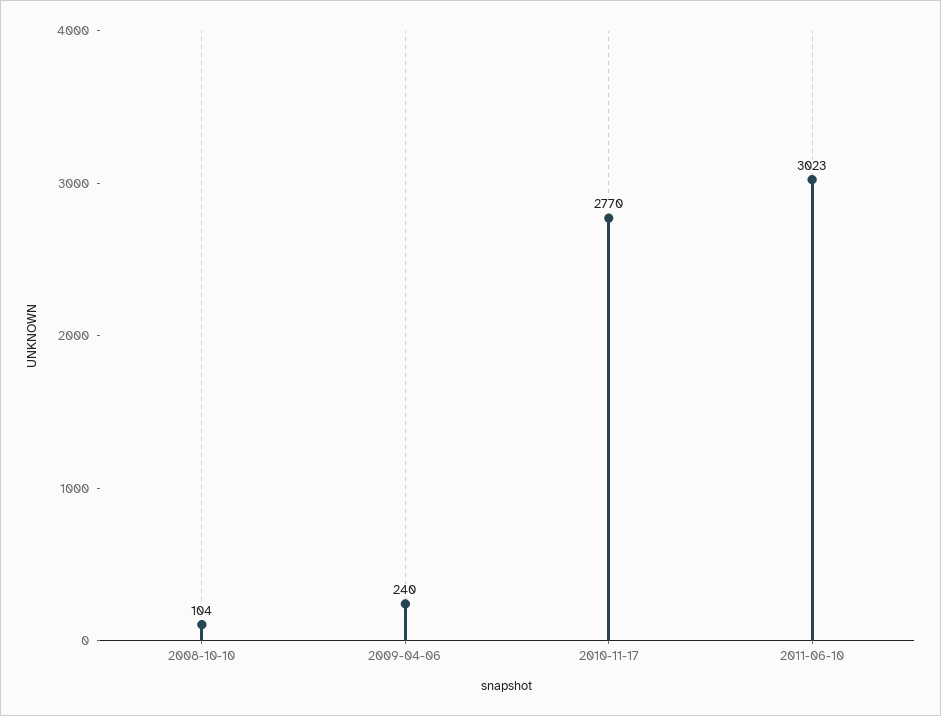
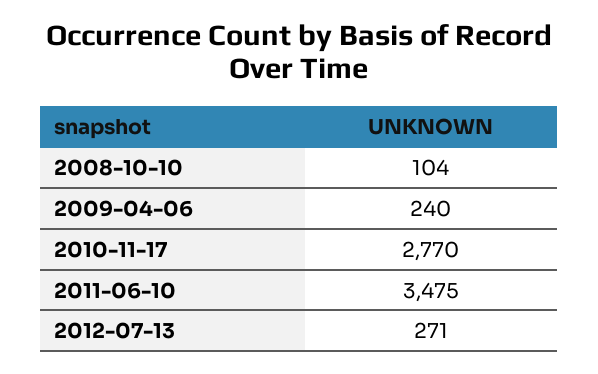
2011-06-10: 3023 -> 3475
2012-07-13: none -> 271

